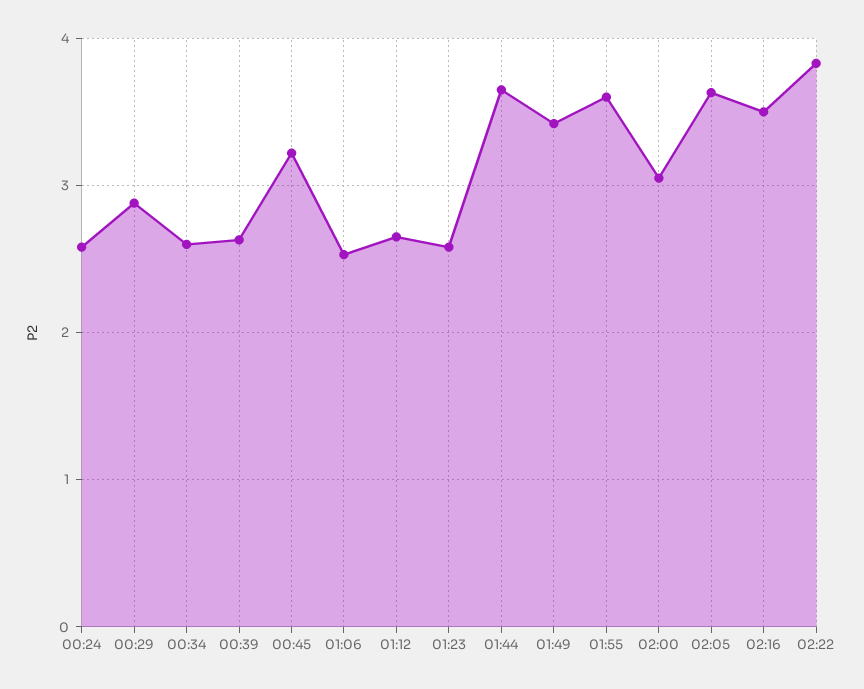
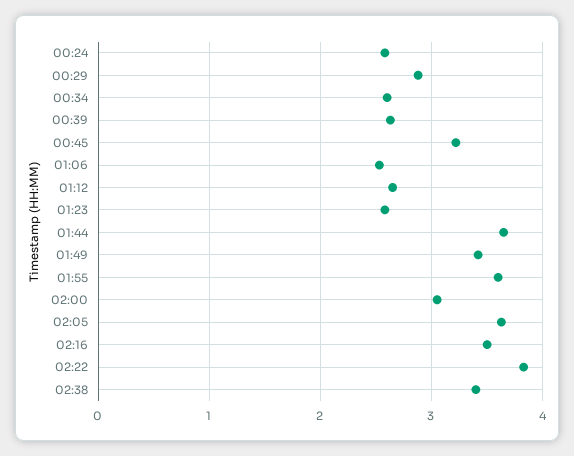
02:38: none -> 3.4

